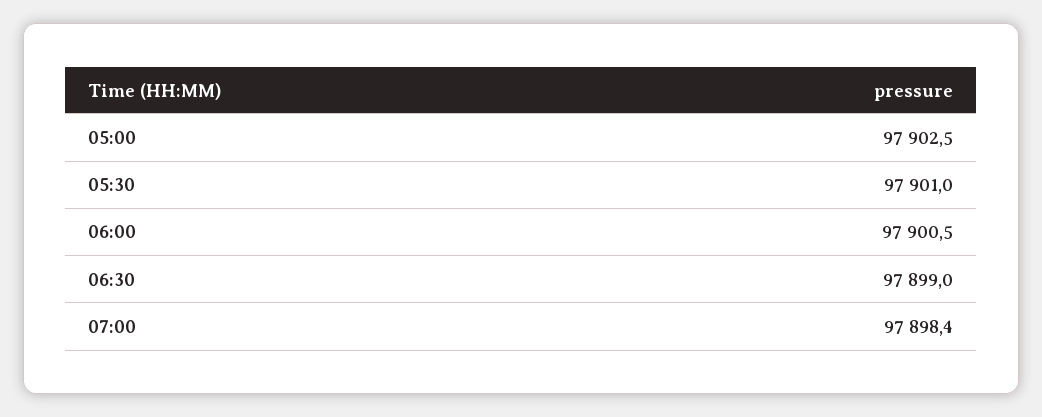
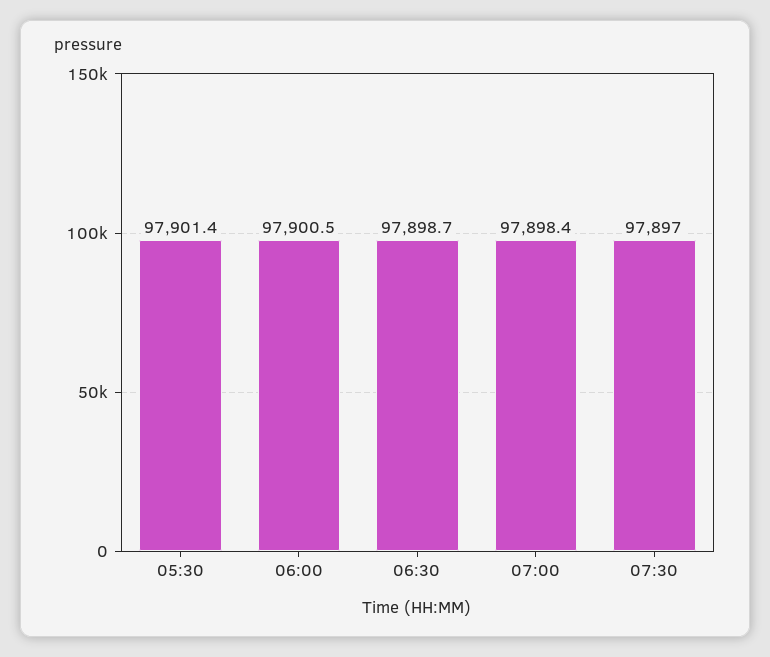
05:00: 97902.5 -> none
05:30: 97901 -> 97901.4
06:30: 97899 -> 97898.7
07:30: none -> 97897

